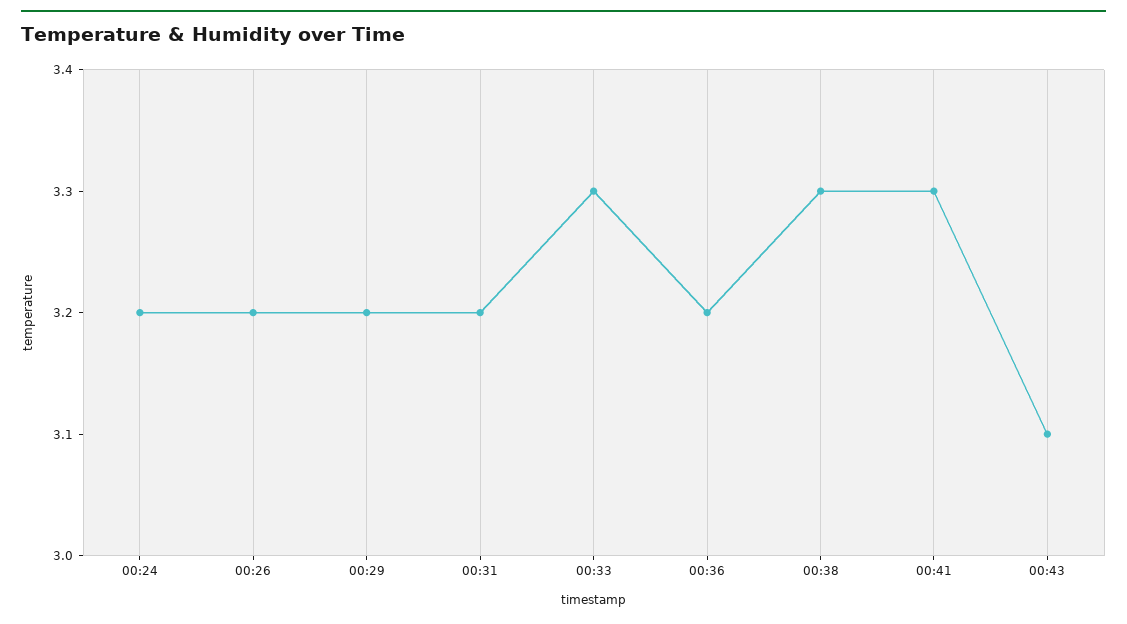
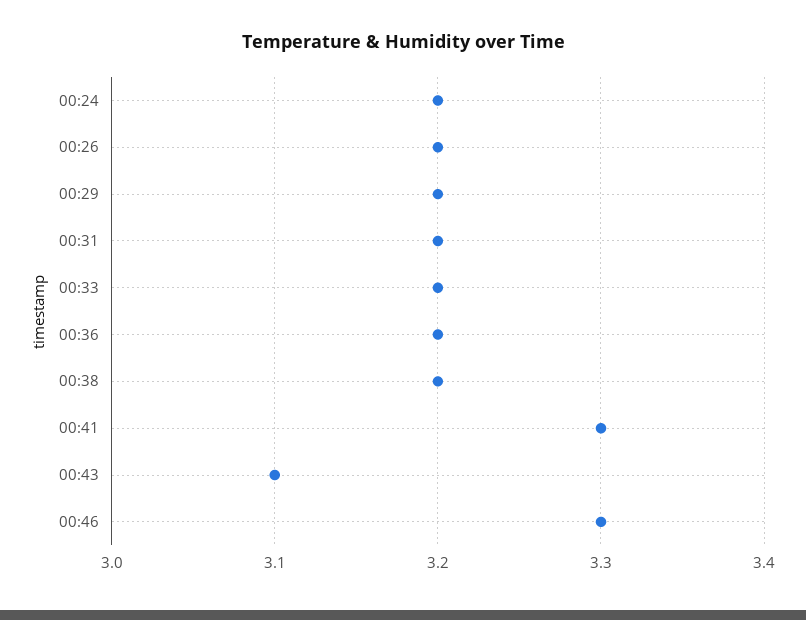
00:33: 3.3 -> 3.2
00:38: 3.3 -> 3.2
00:46: none -> 3.3

